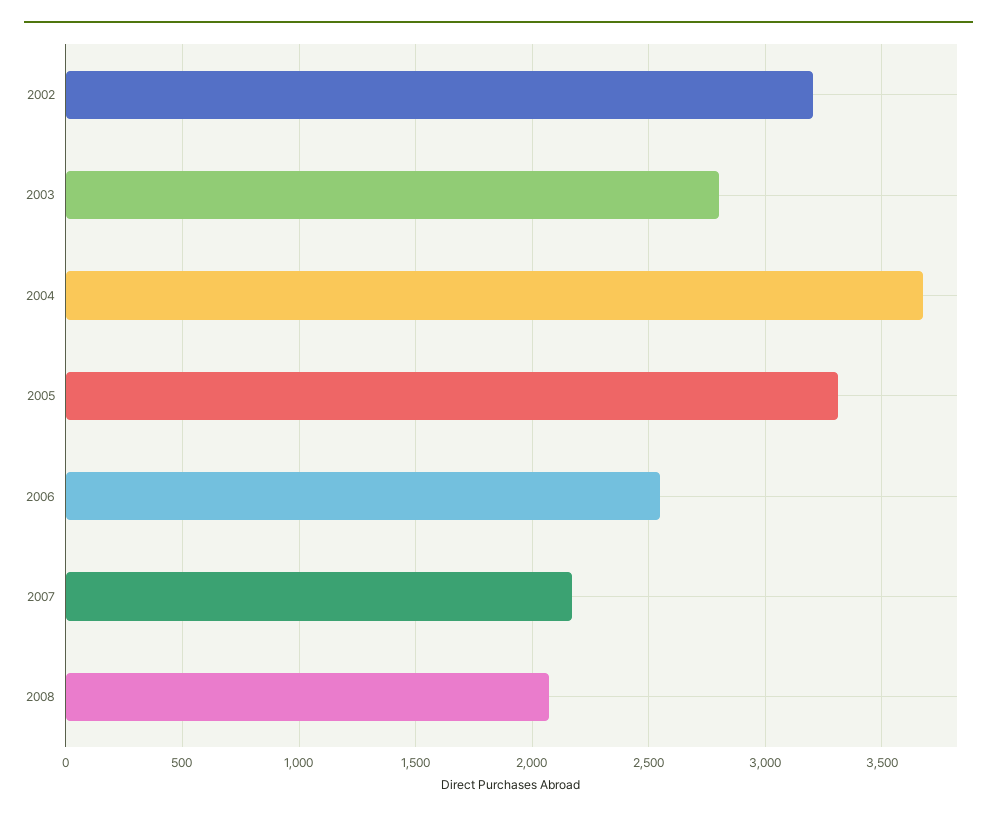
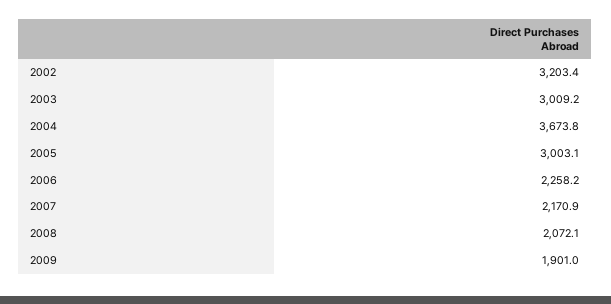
2003: 2800 -> 3009.2
2005: 3300 -> 3003.1
2006: 2550 -> 2258.2
2009: none -> 1901

